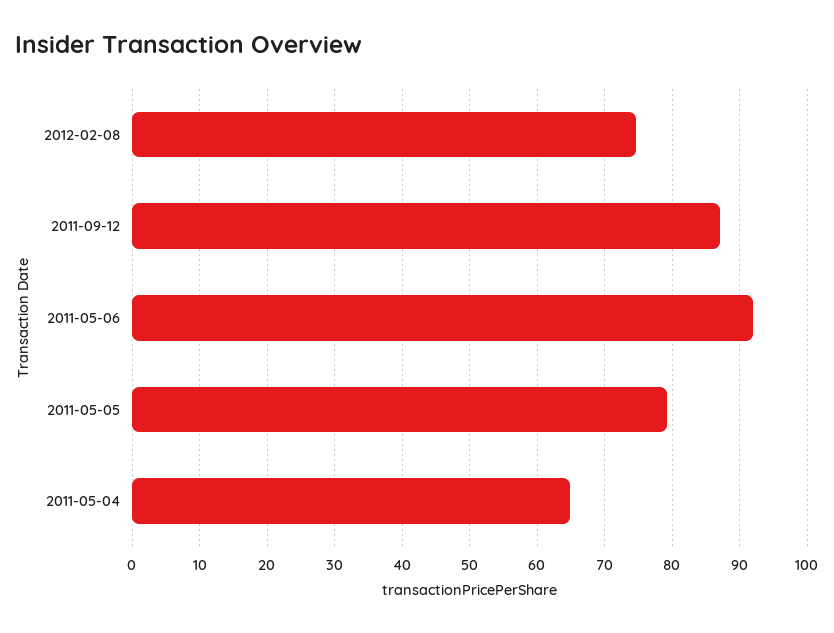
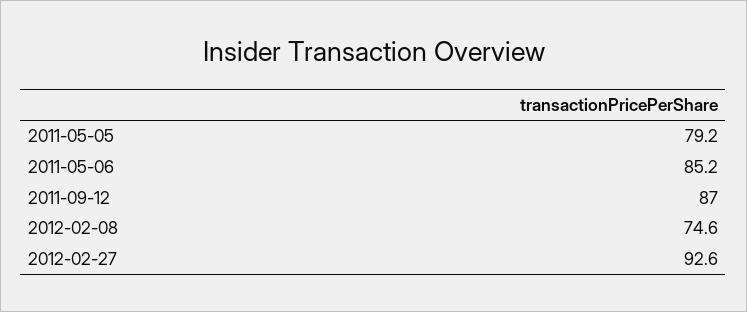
2011-05-06: 92 -> 85.2
2011-05-04: 65 -> none
2012-02-27: none -> 92.6

